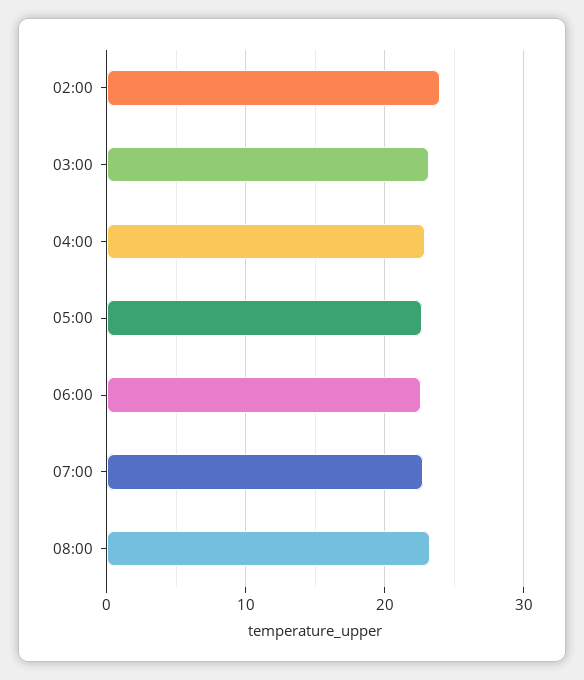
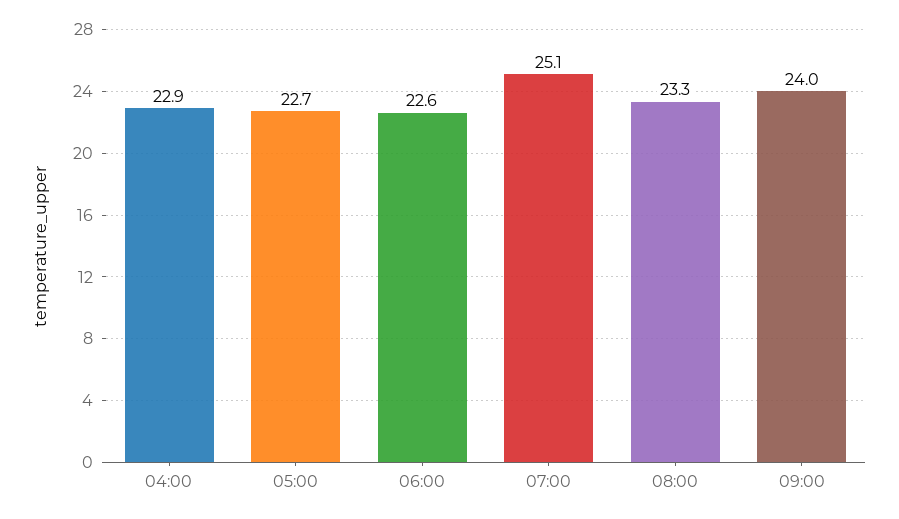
02:00: 24 -> none
03:00: 23 -> none
07:00: 23 -> 25.1
09:00: none -> 24

